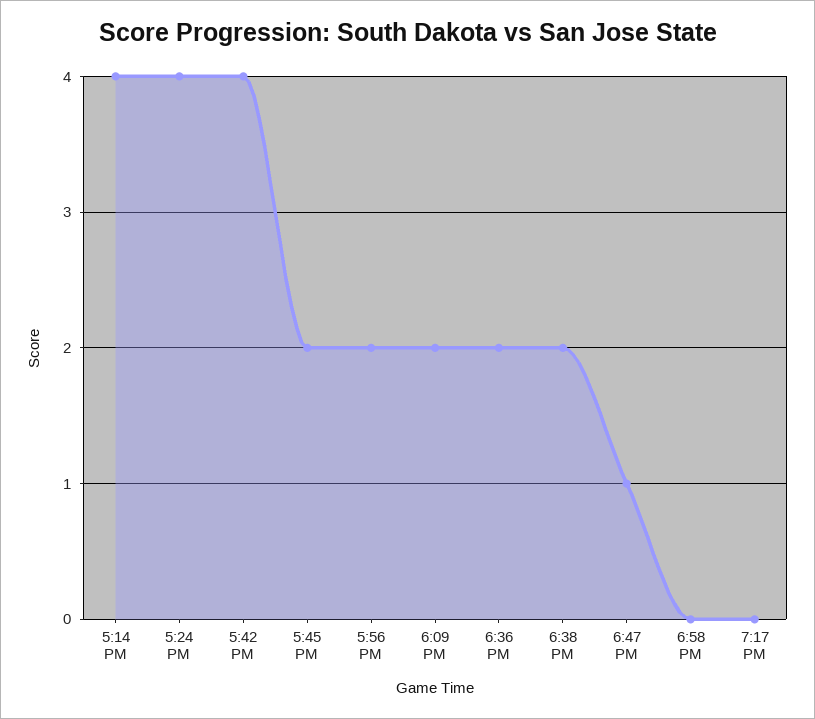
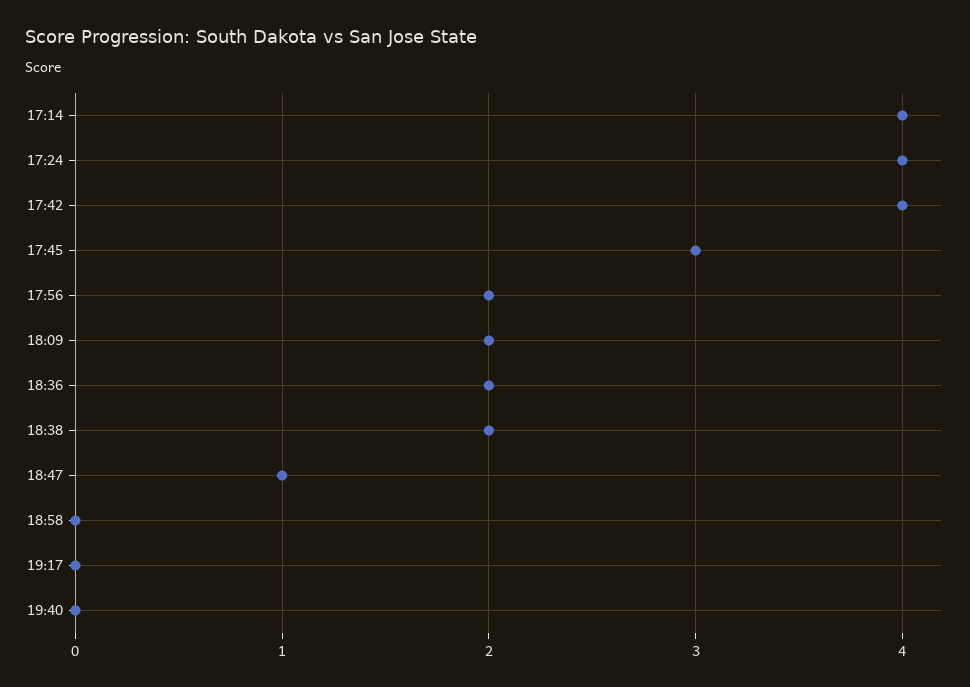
5:45 PM: 2 -> 3
19:40: none -> 0

